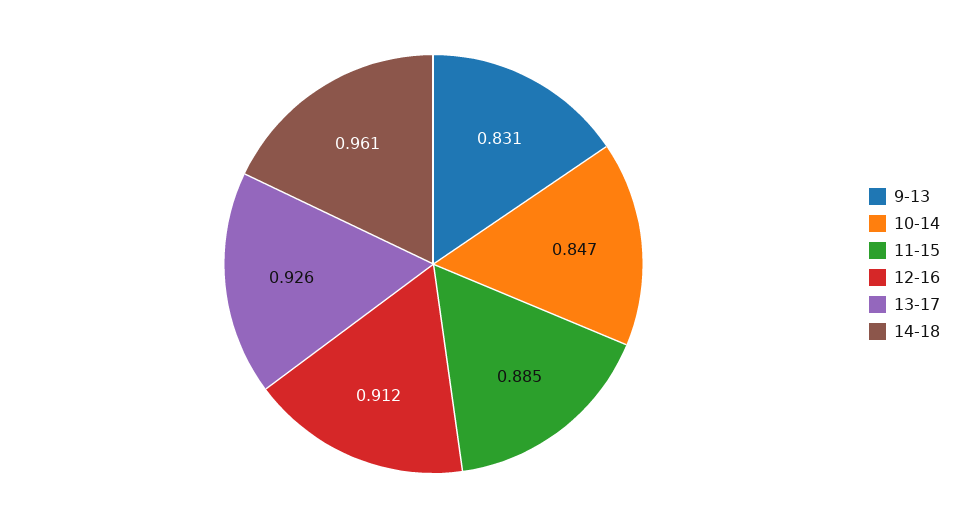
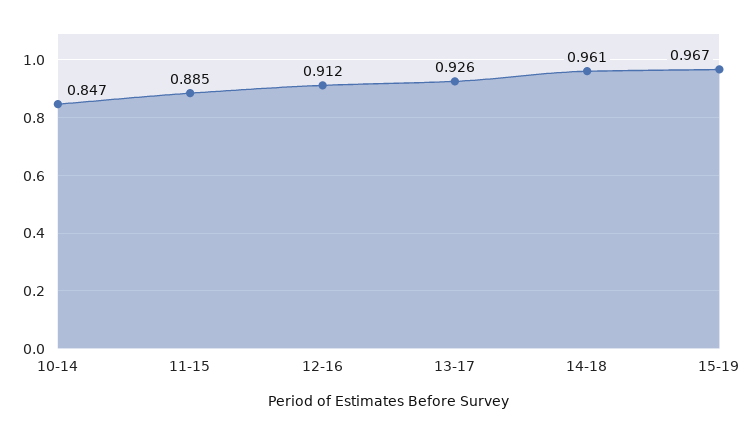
9-13: 0.831 -> none
15-19: none -> 0.967

